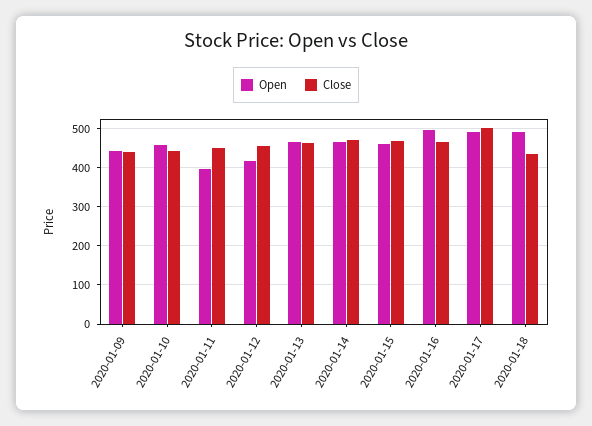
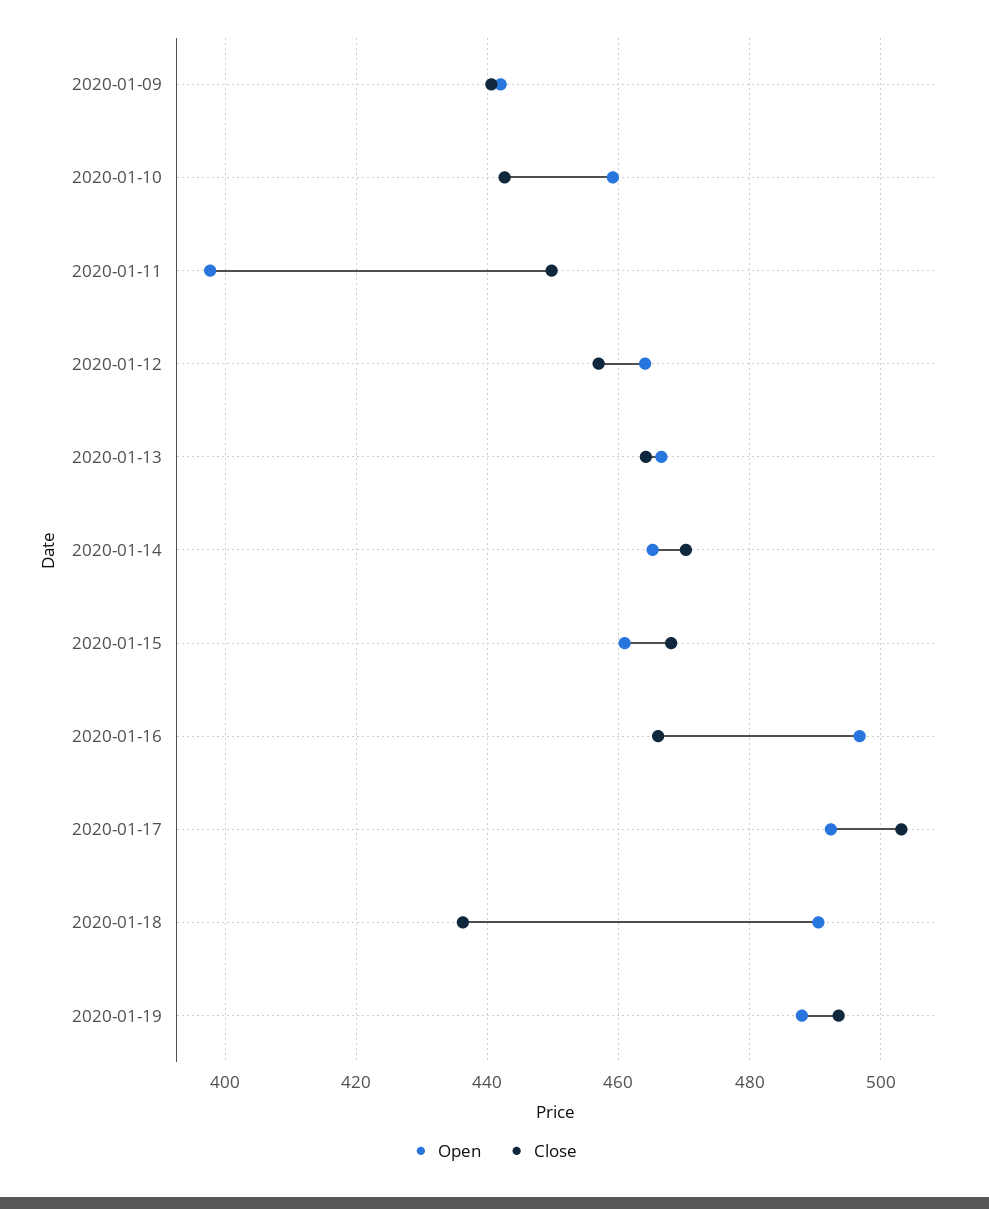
Open, 2020-01-12: 420 -> 464
Open, 2020-01-19: none -> 488
Close, 2020-01-19: none -> 494

